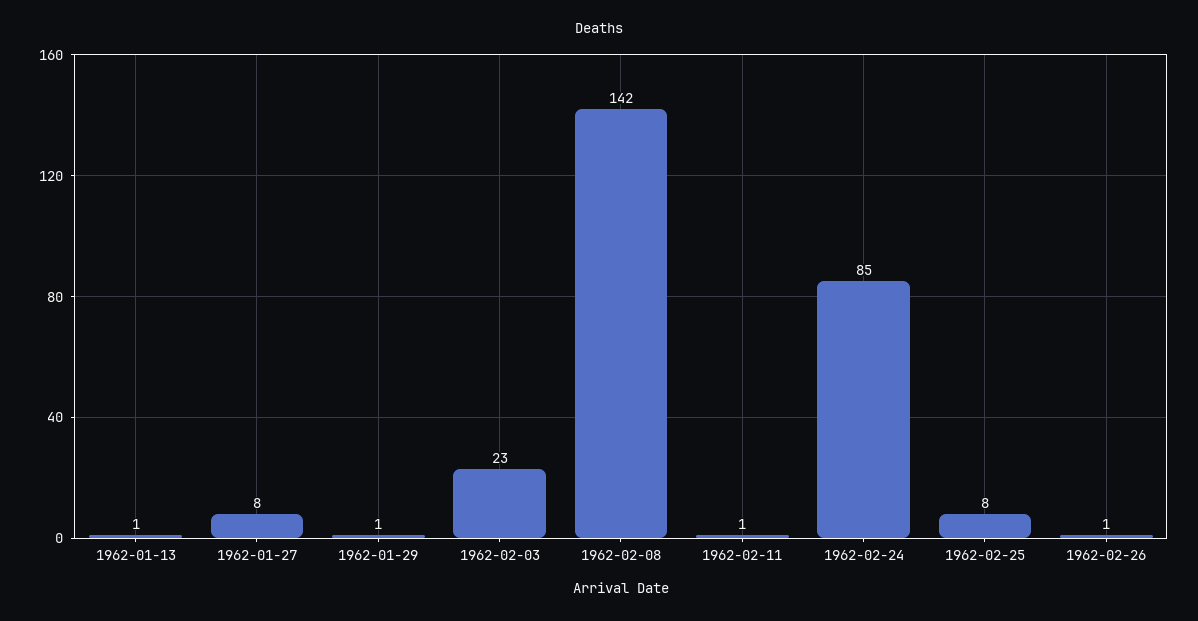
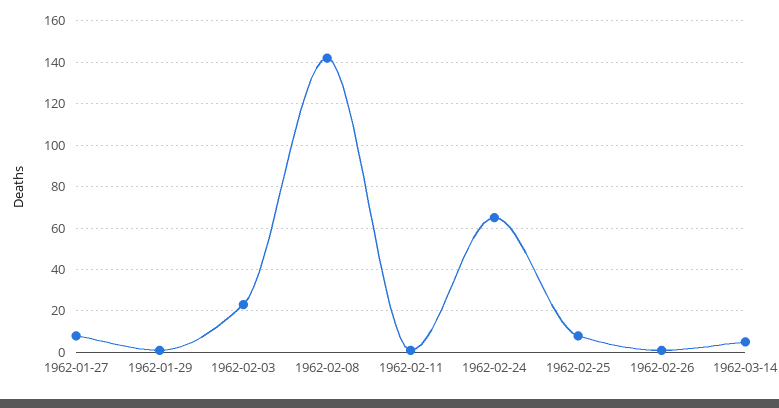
1962-01-13: 1 -> none
1962-02-24: 85 -> 65
1962-03-14: none -> 5

